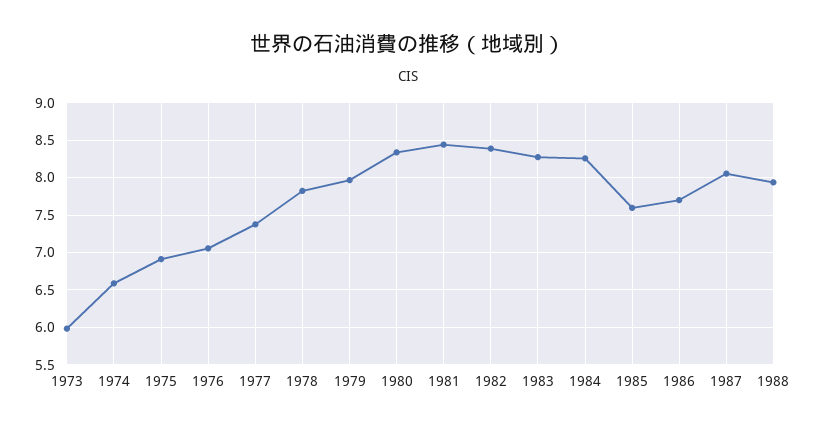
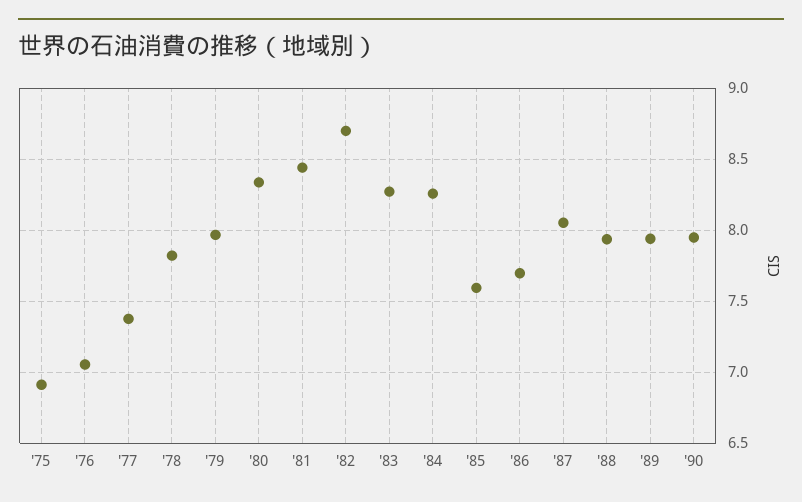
1973: 6 -> none
1974: 6.6 -> none
1982: 8.4 -> 8.7
'89: none -> 7.95
'90: none -> 7.95

